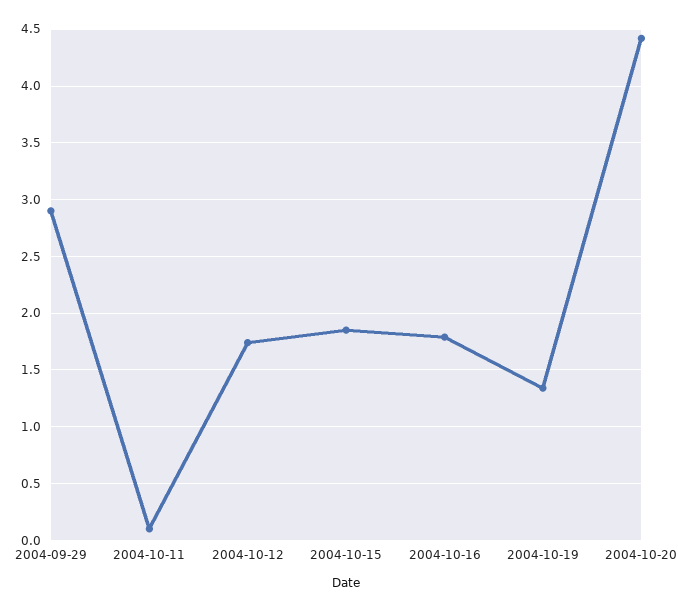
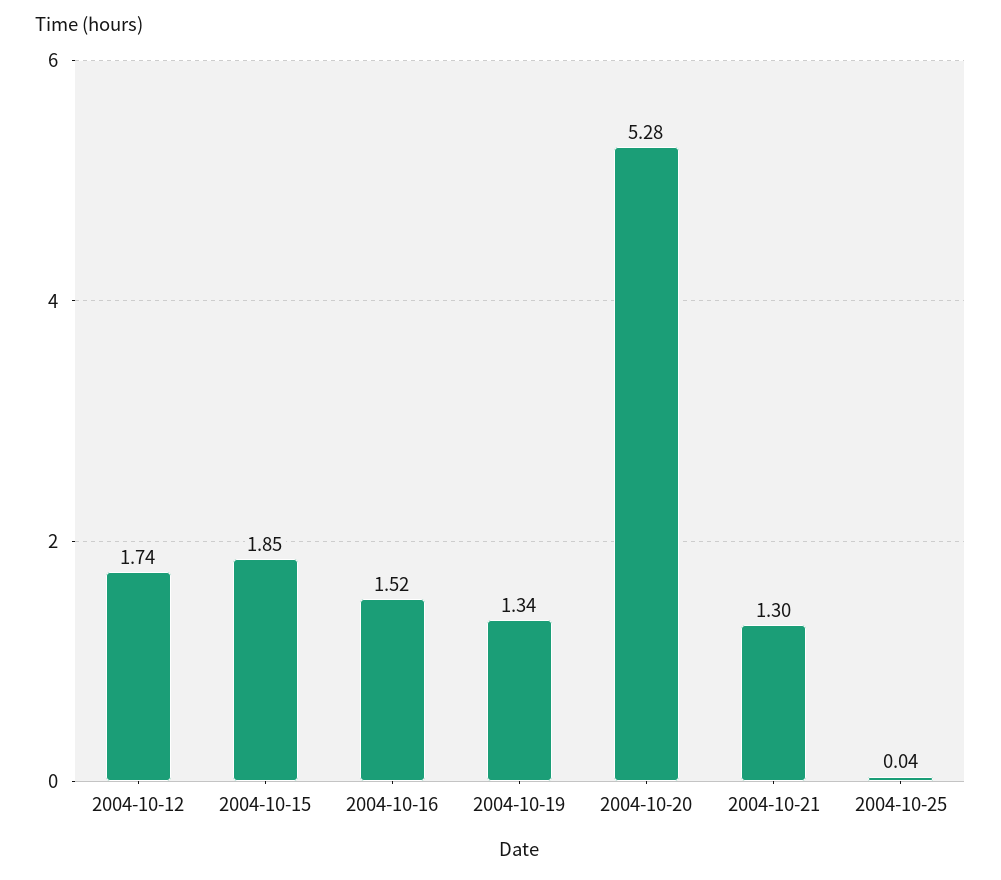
2004-09-29: 2.9 -> none
2004-10-11: 0.1 -> none
2004-10-16: 1.8 -> 1.52
2004-10-20: 4.4 -> 5.28
2004-10-21: none -> 1.3
2004-10-25: none -> 0.04

